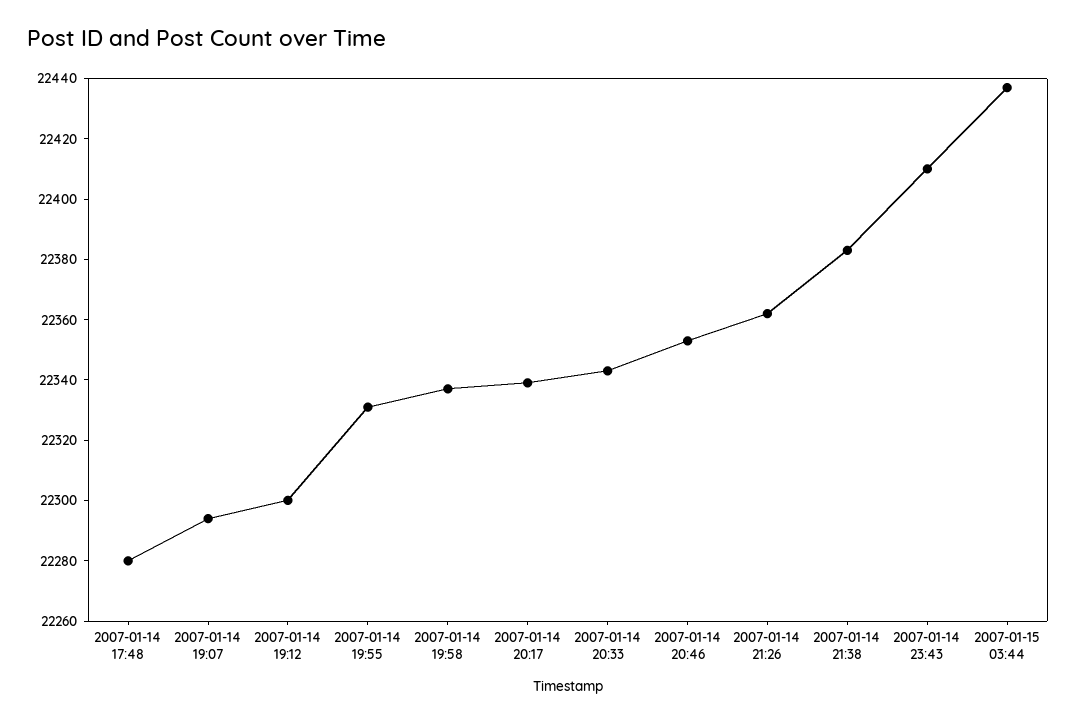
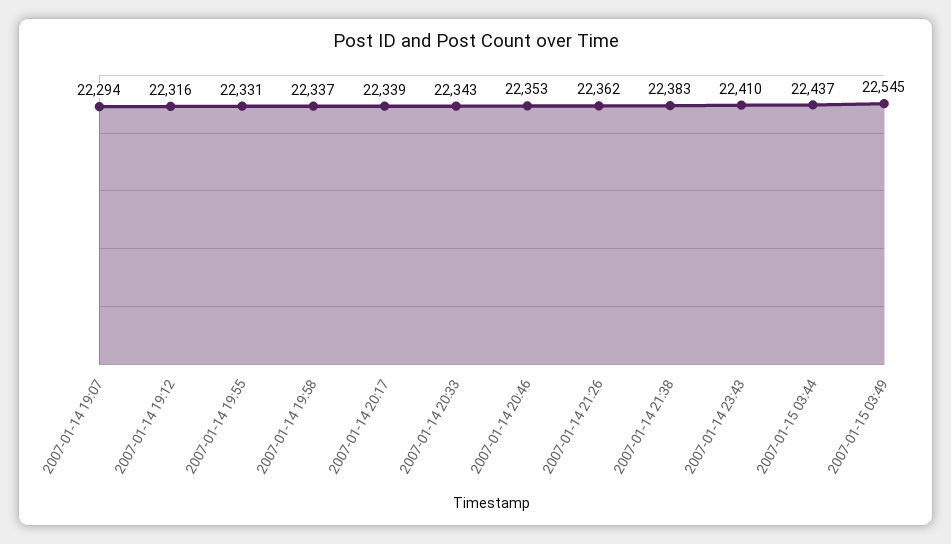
2007-01-14 17:48: 22280 -> none
2007-01-14 19:12: 22300 -> 22316
2007-01-15 03:49: none -> 22545

